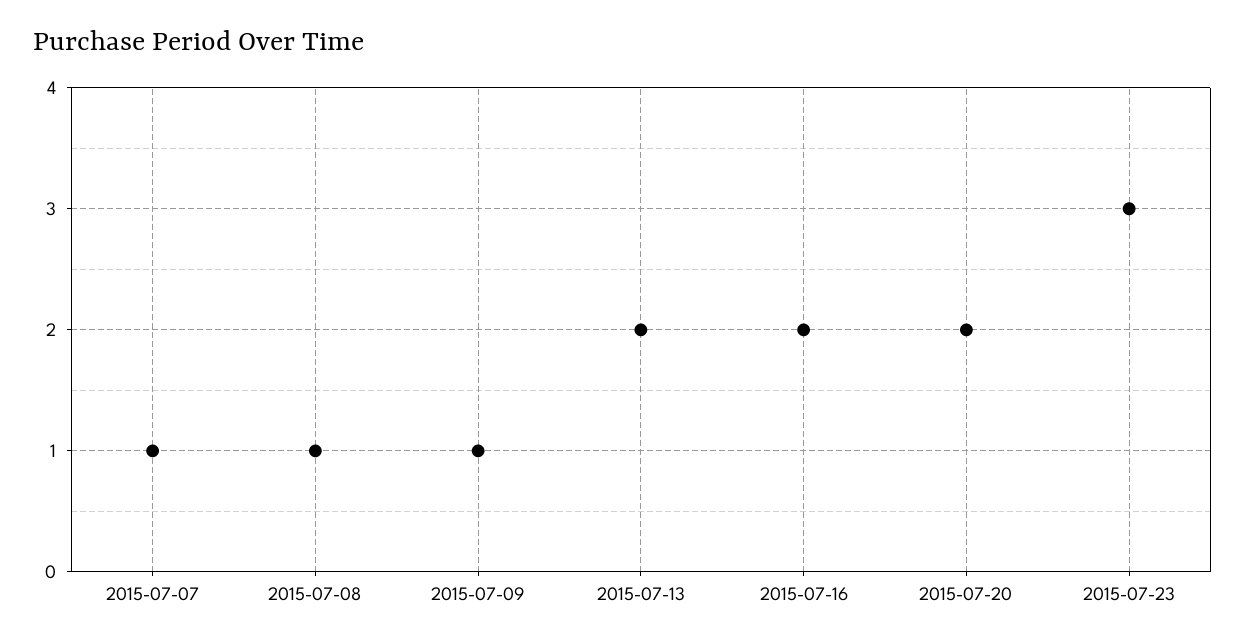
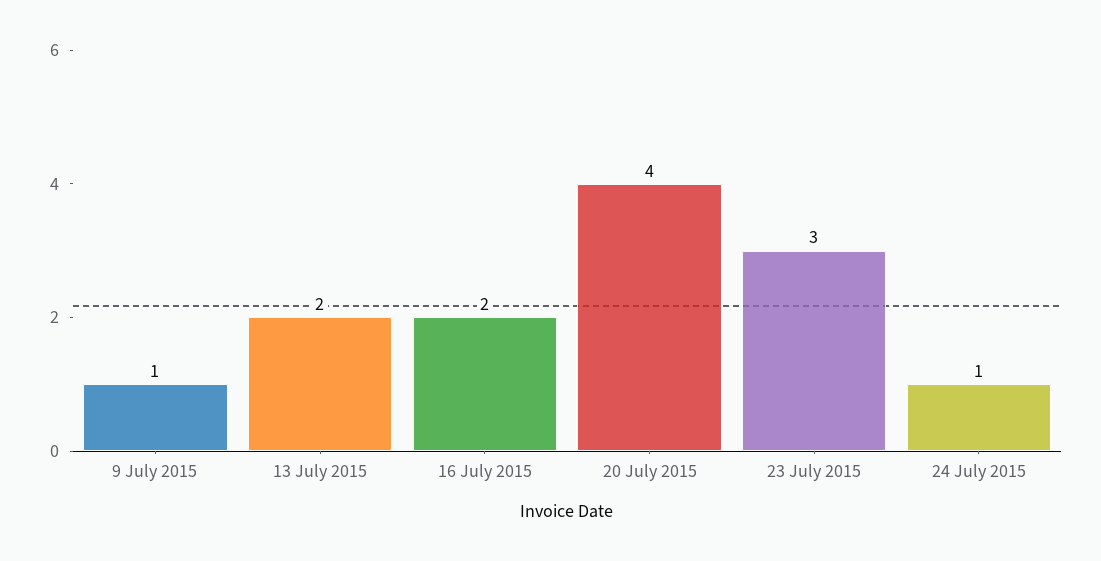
2015-07-07: 1 -> none
2015-07-08: 1 -> none
2015-07-20: 2 -> 4
24 July 2015: none -> 1

